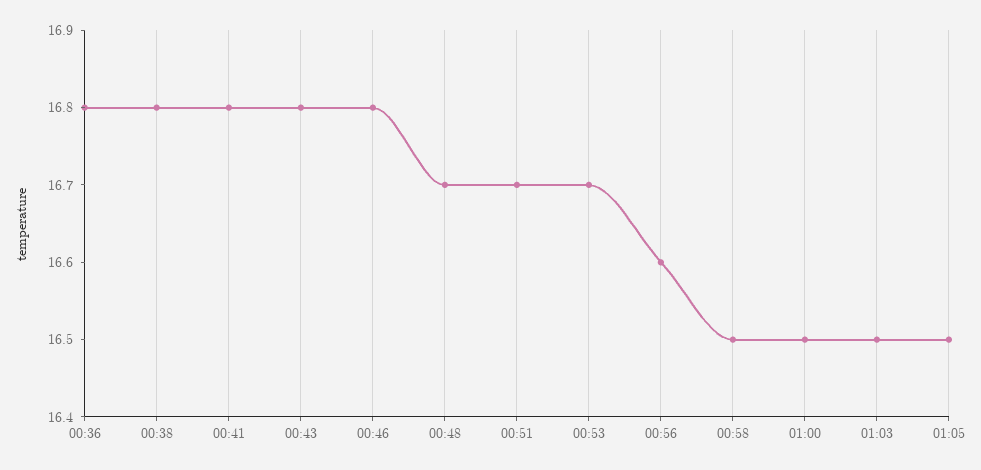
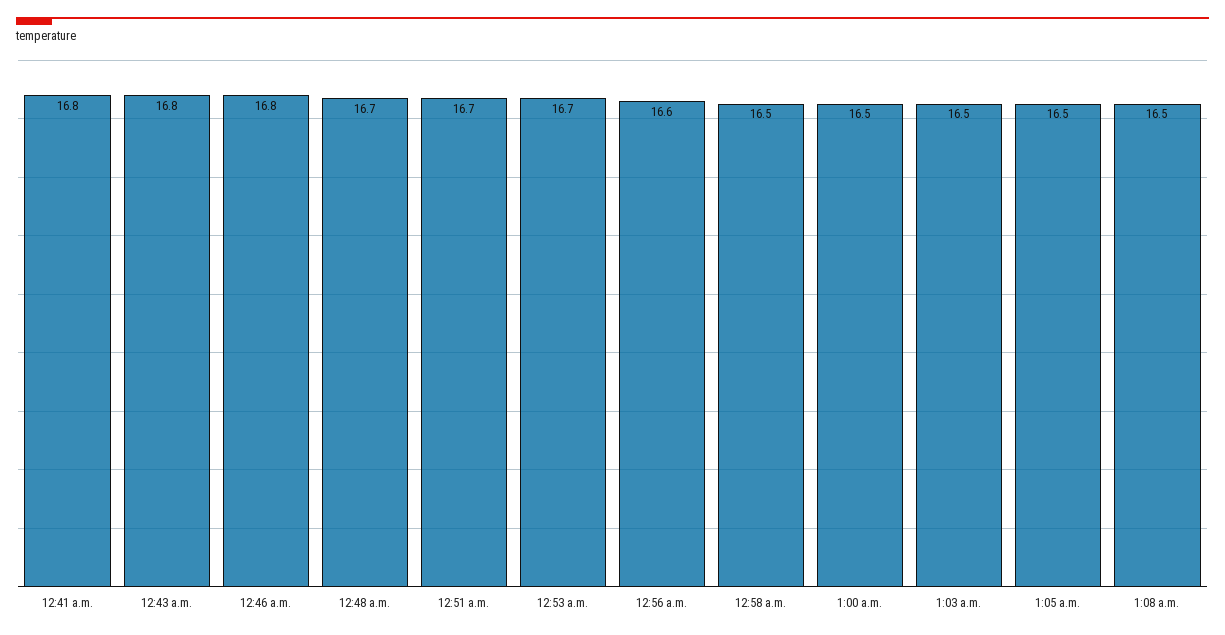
00:36: 16.8 -> none
00:38: 16.8 -> none
1:08 a.m.: none -> 16.5

